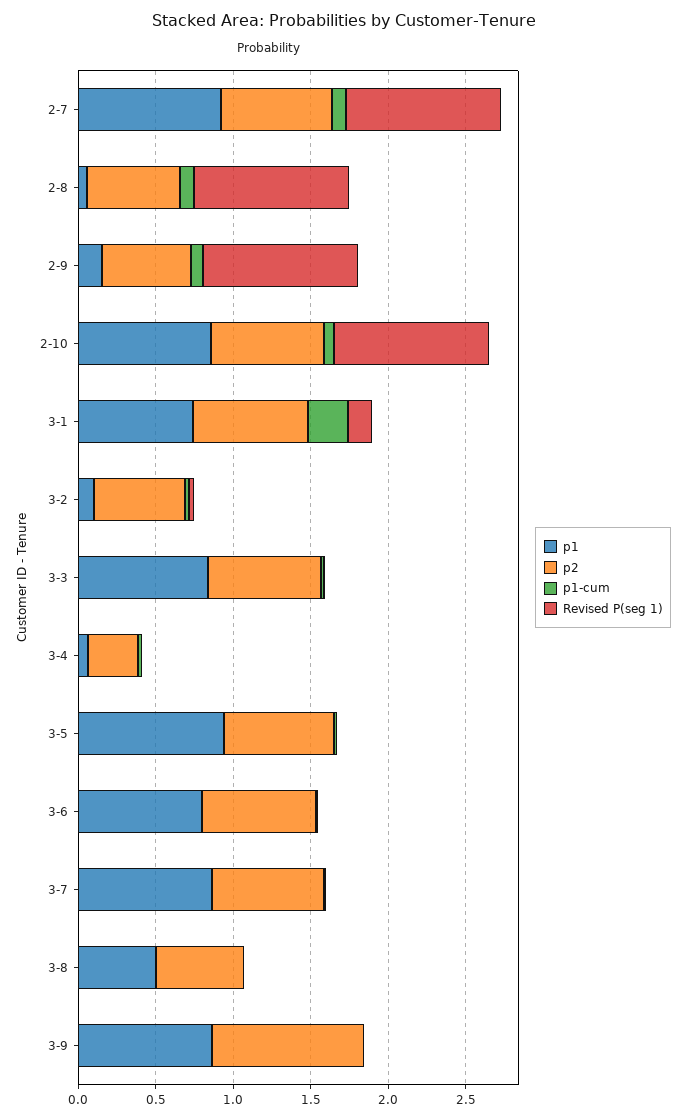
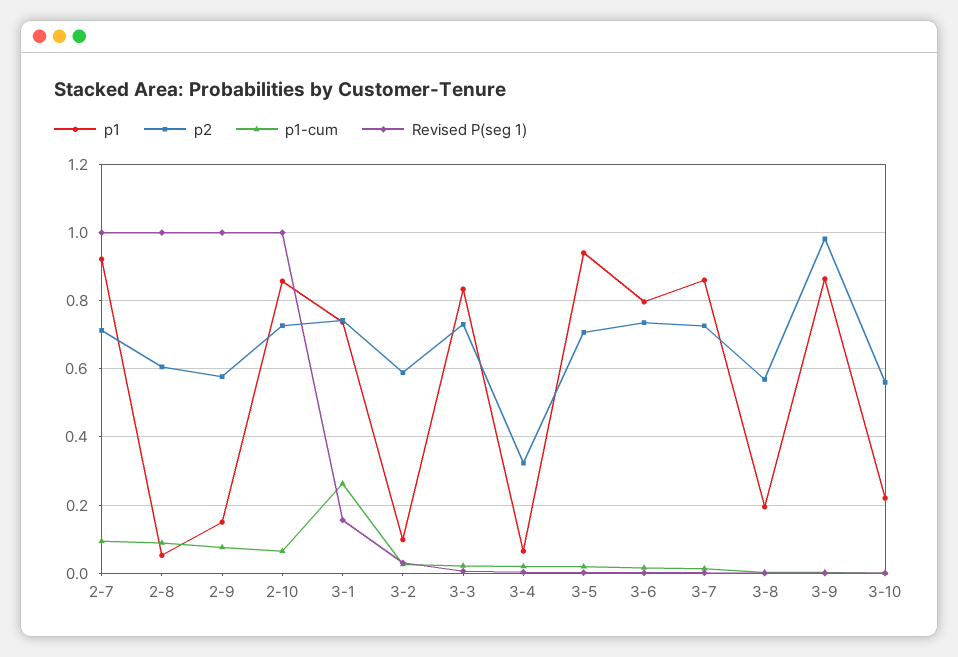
p1, 3-8: 0.5 -> 0.2
p1, 3-10: none -> 0.22
p2, 3-10: none -> 0.56
p1-cum, 3-10: none -> 0
Revised P(seg 1), 3-10: none -> 0

